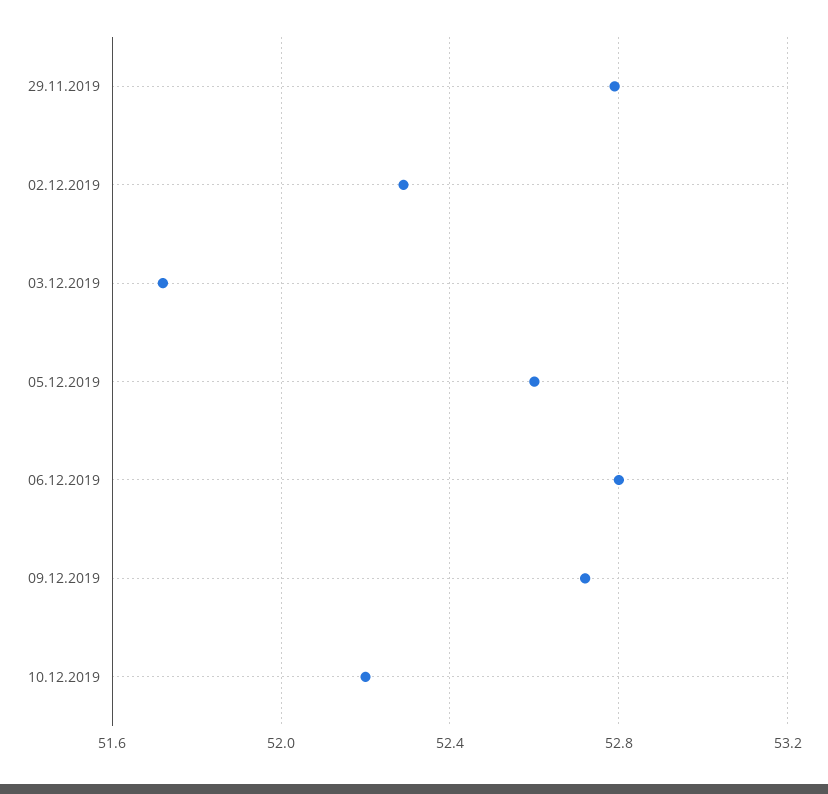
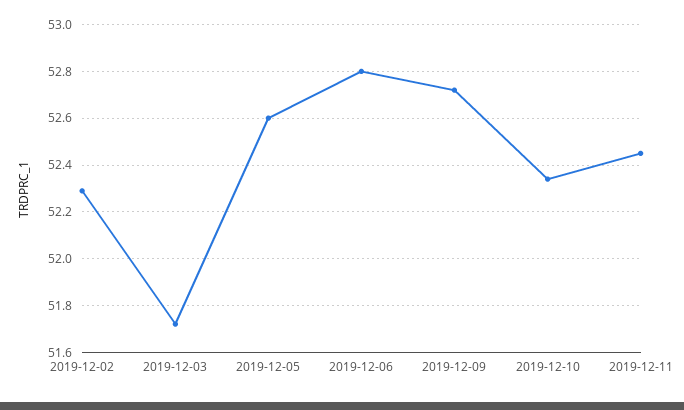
29.11.2019: 52.8 -> none
10.12.2019: 52.2 -> 52.35
2019-12-11: none -> 52.45

